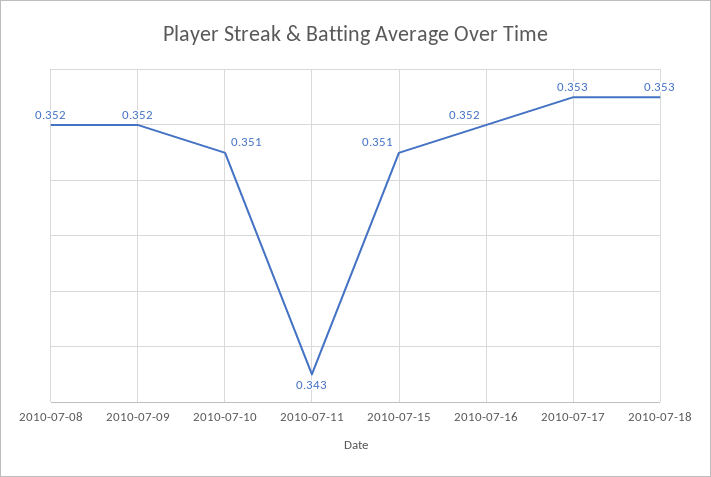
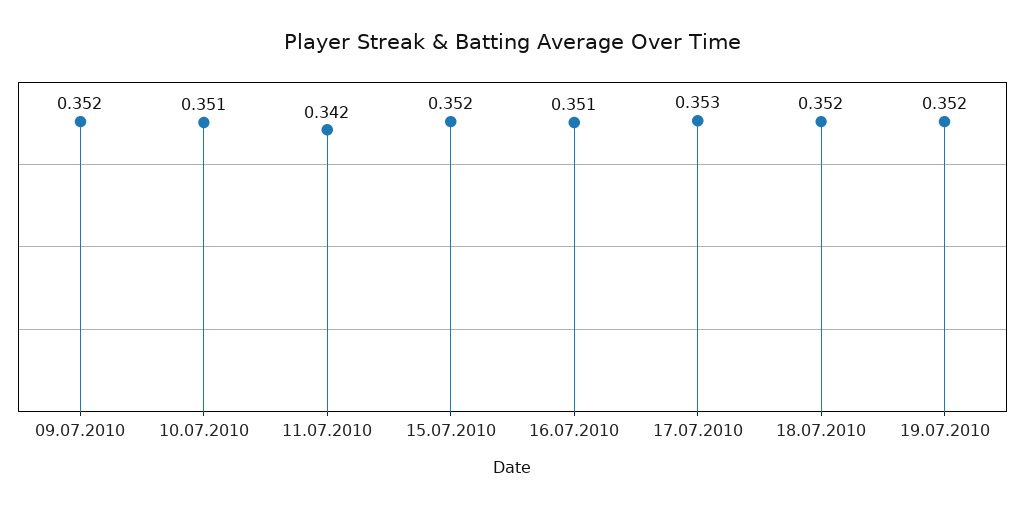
2010-07-08: 0.352 -> none
2010-07-11: 0.343 -> 0.342
2010-07-15: 0.351 -> 0.352
2010-07-16: 0.352 -> 0.351
2010-07-18: 0.353 -> 0.352
19.07.2010: none -> 0.352

